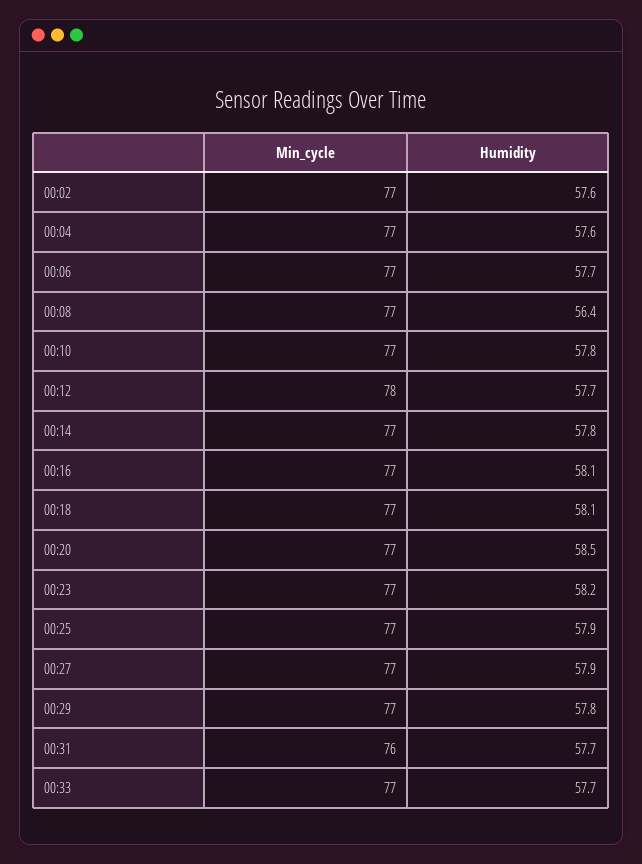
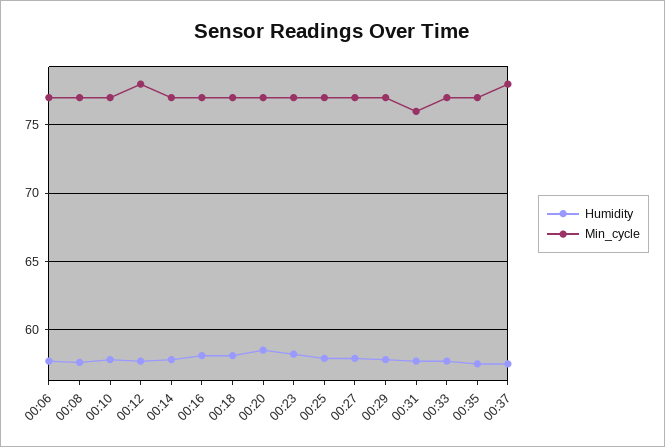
Min_cycle, 00:02: 77 -> none
Humidity, 00:02: 57.6 -> none
Min_cycle, 00:04: 77 -> none
Humidity, 00:04: 57.6 -> none
Humidity, 00:08: 56.4 -> 57.5
Humidity, 00:35: none -> 57.5
Min_cycle, 00:35: none -> 77
Humidity, 00:37: none -> 57.5
Min_cycle, 00:37: none -> 78

